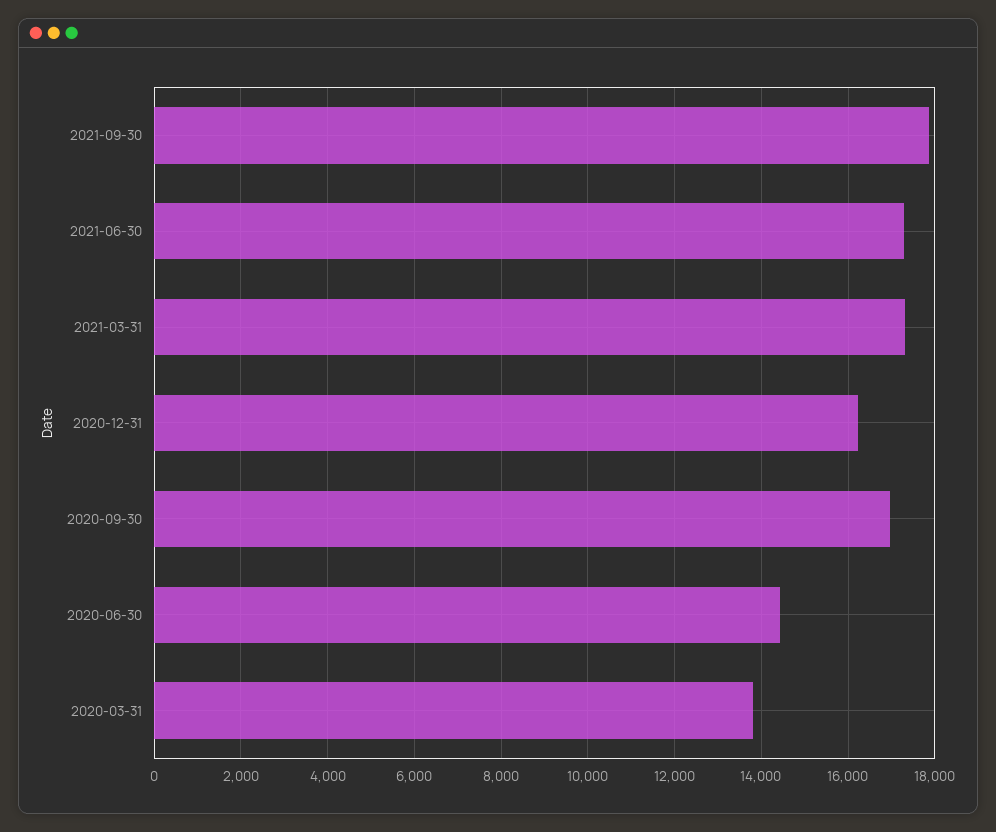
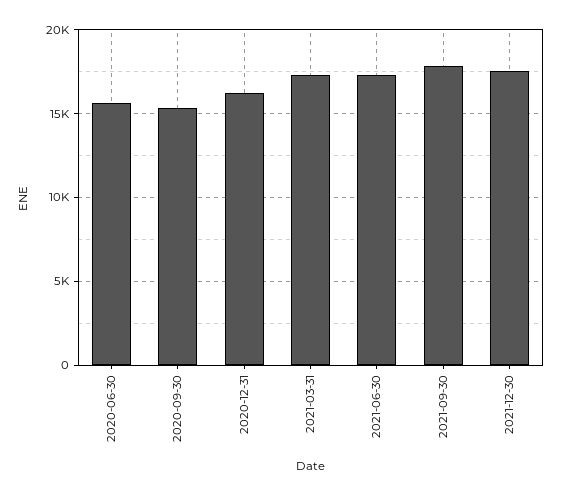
2020-09-30: 17000 -> 15500
2020-06-30: 14400 -> 15500
2020-03-31: 13800 -> none
2021-12-30: none -> 17500

